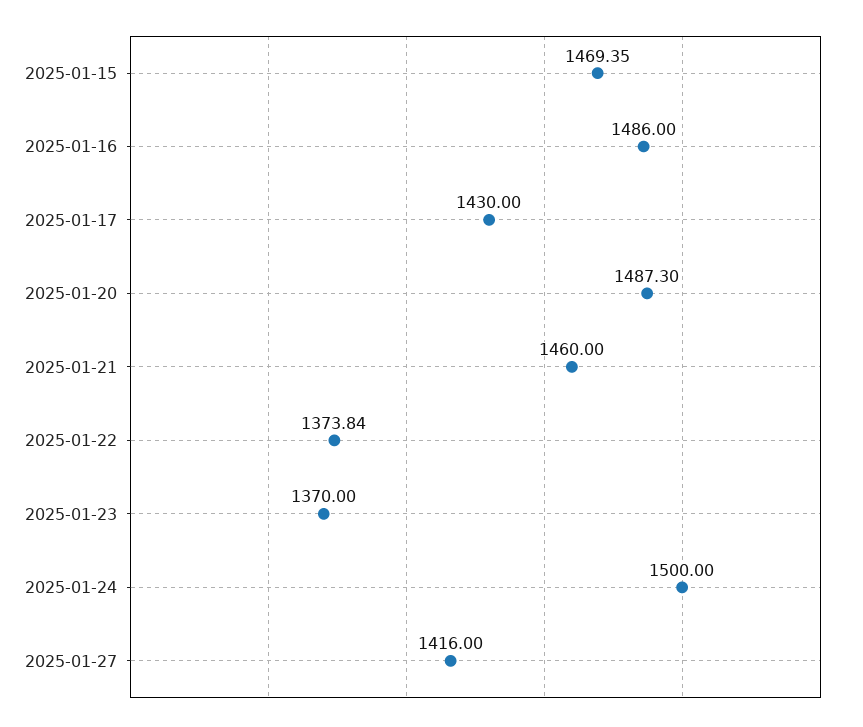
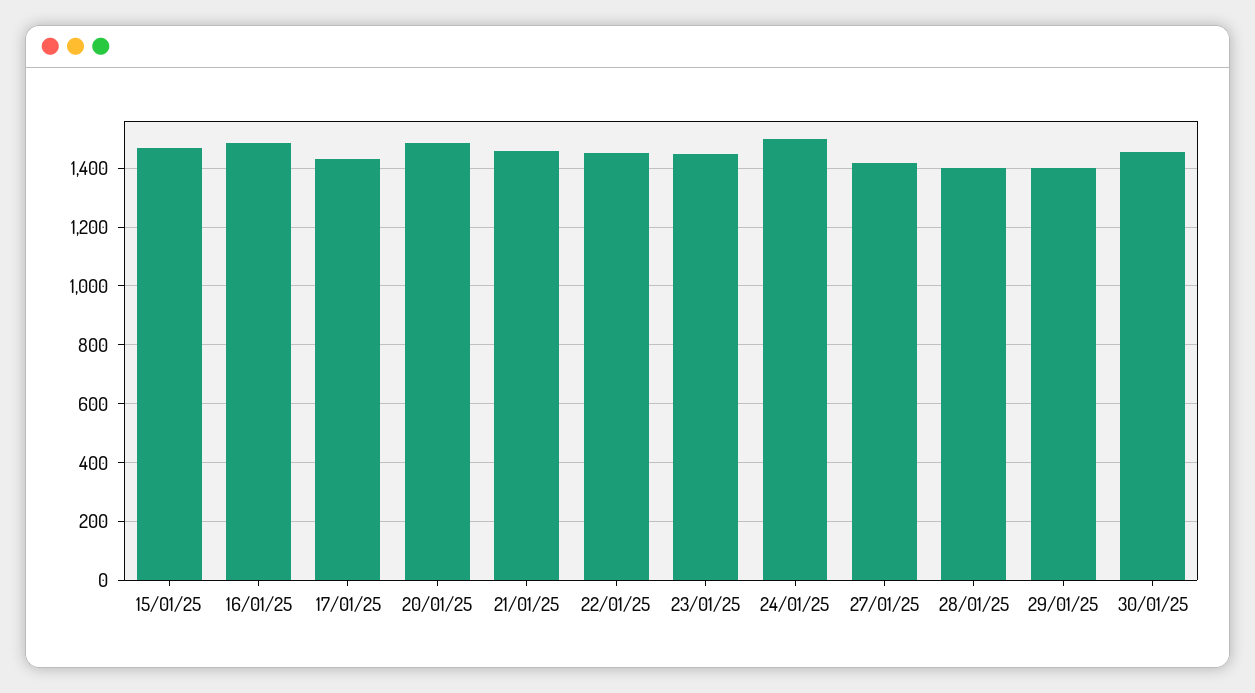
2025-01-22: 1373.84 -> 1450
2025-01-23: 1370 -> 1450
28/01/25: none -> 1400
29/01/25: none -> 1400
30/01/25: none -> 1450

